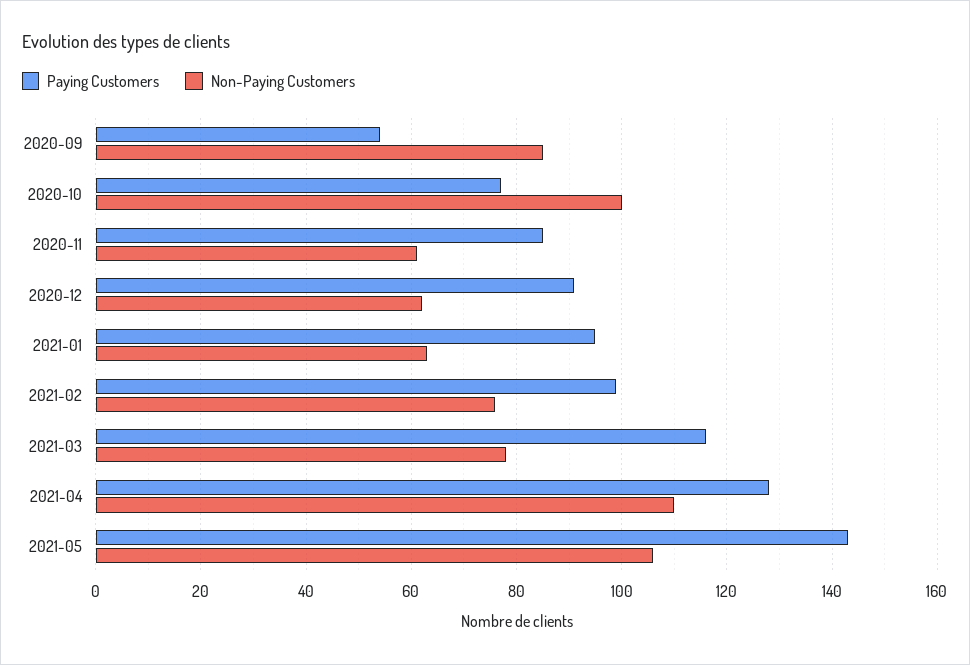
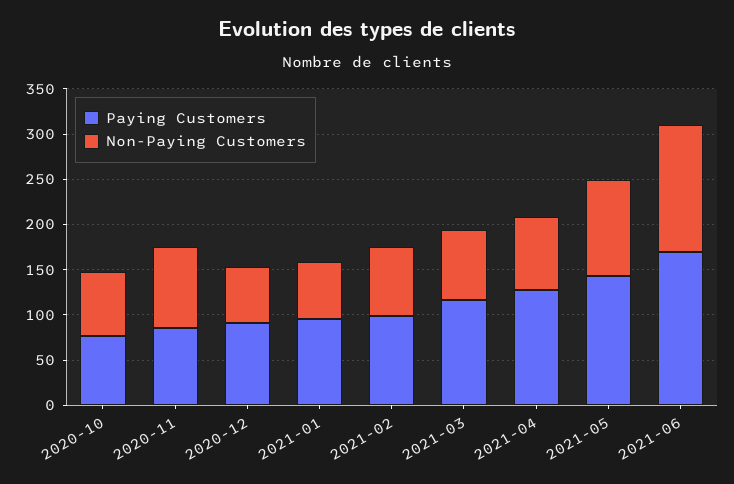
Paying Customers, 2020-09: 55 -> none
Non-Paying Customers, 2020-09: 85 -> none
Non-Paying Customers, 2020-10: 100 -> 70
Non-Paying Customers, 2020-11: 60 -> 90
Non-Paying Customers, 2021-04: 110 -> 80
Paying Customers, 2021-06: none -> 170
Non-Paying Customers, 2021-06: none -> 140

